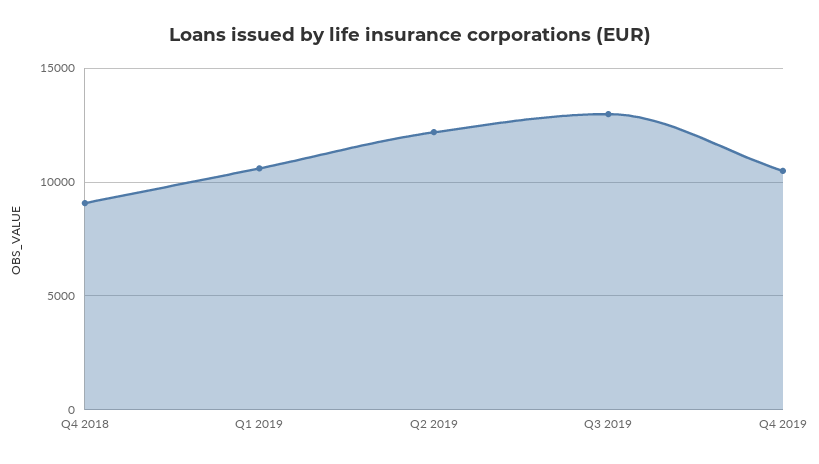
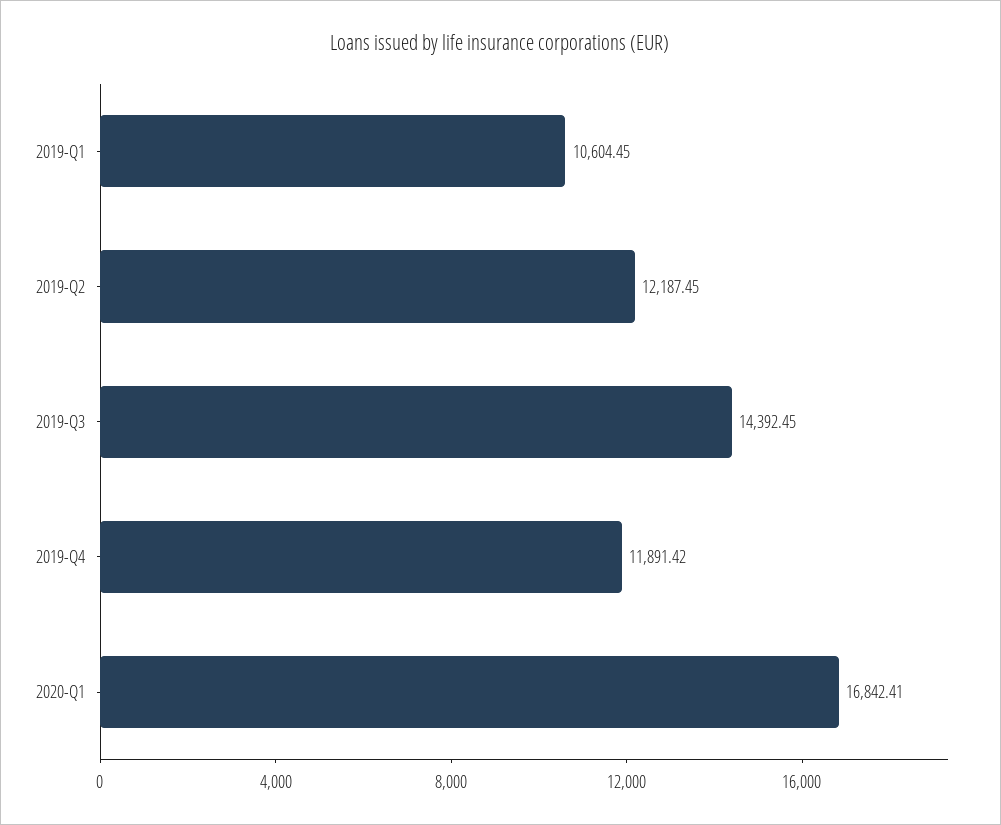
Q4 2018: 9000 -> none
Q3 2019: 13000 -> 14392.45
Q4 2019: 10500 -> 11891.42
2020-Q1: none -> 16842.41

